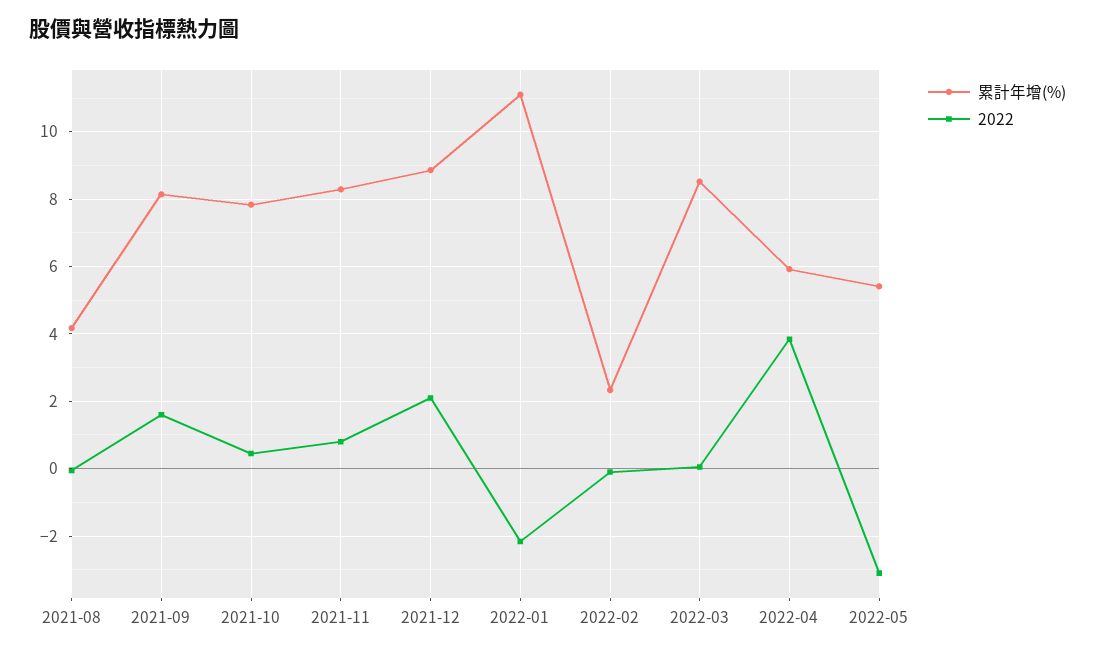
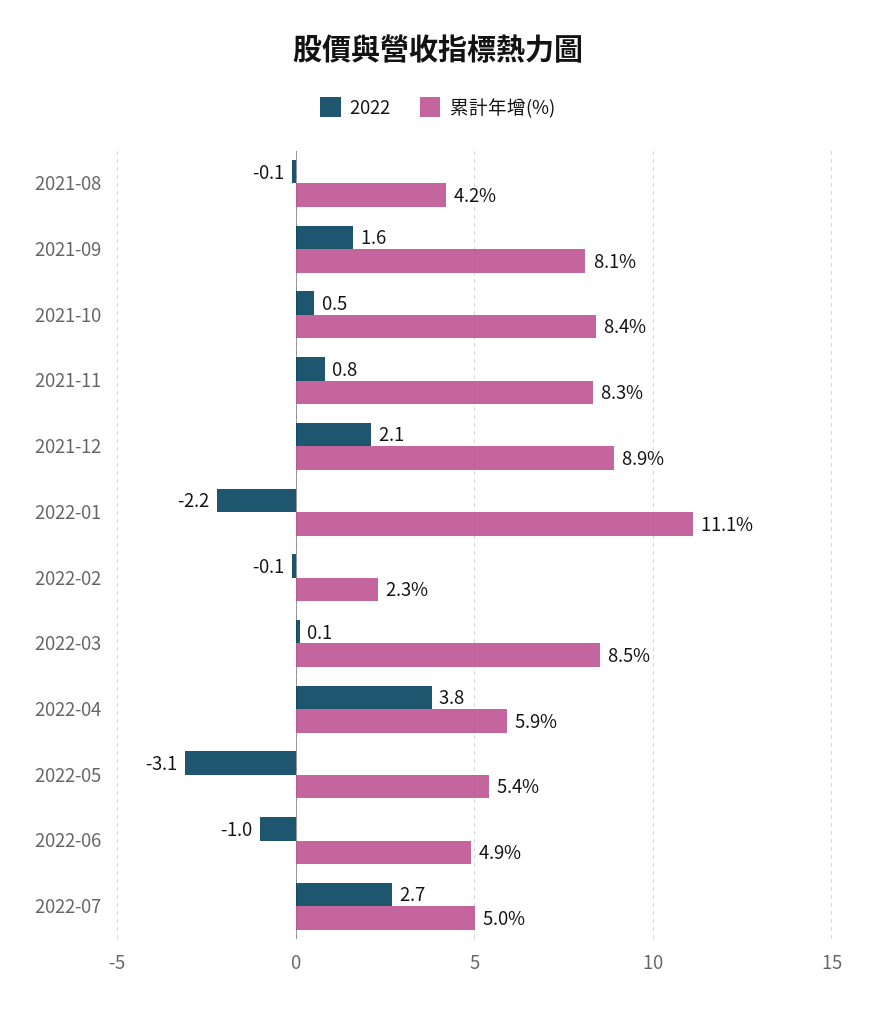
累計年增(%), 2021-10: 7.8 -> 8.4
2022, 2022-06: none -> -1
累計年增(%), 2022-06: none -> 4.9
2022, 2022-07: none -> 2.7
累計年增(%), 2022-07: none -> 5

